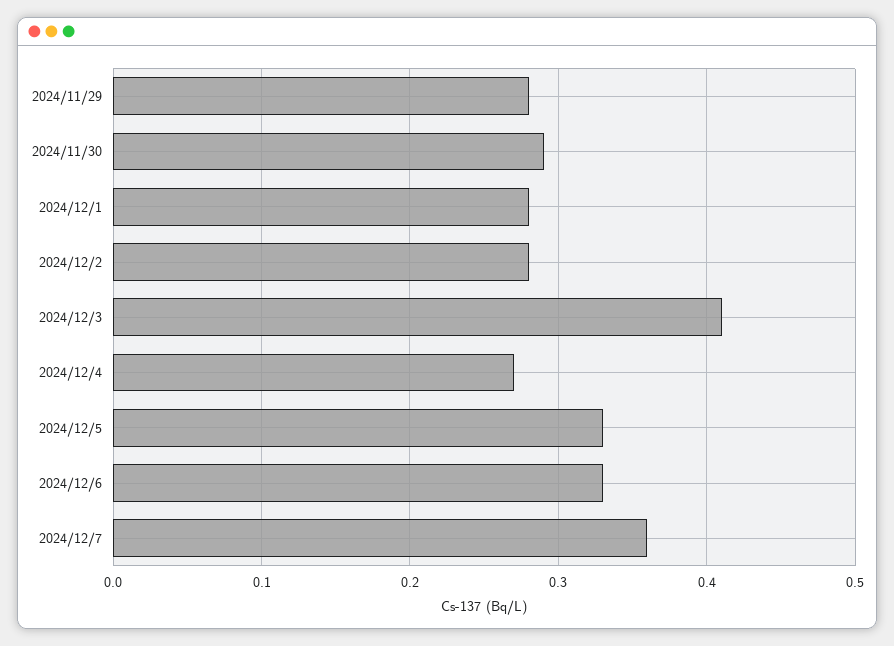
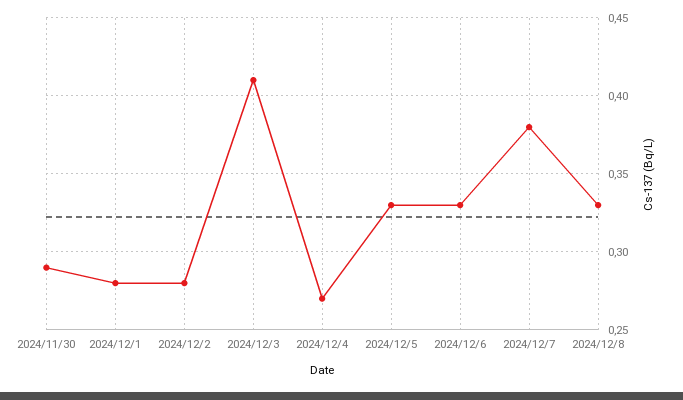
2024/11/29: 0.28 -> none
2024/12/7: 0.36 -> 0.38
2024/12/8: none -> 0.33

